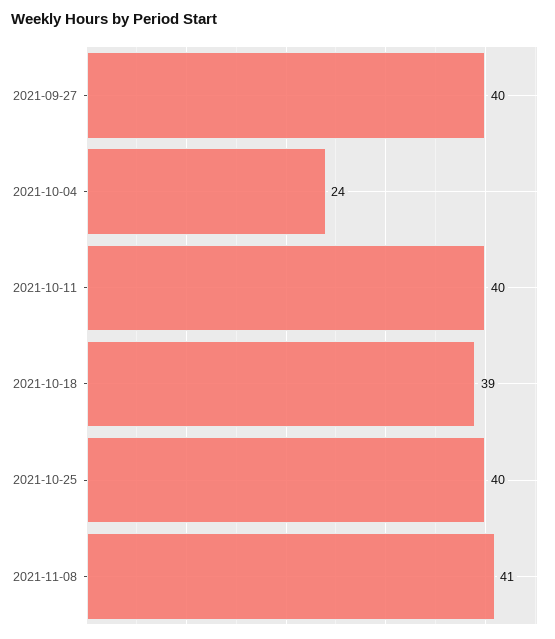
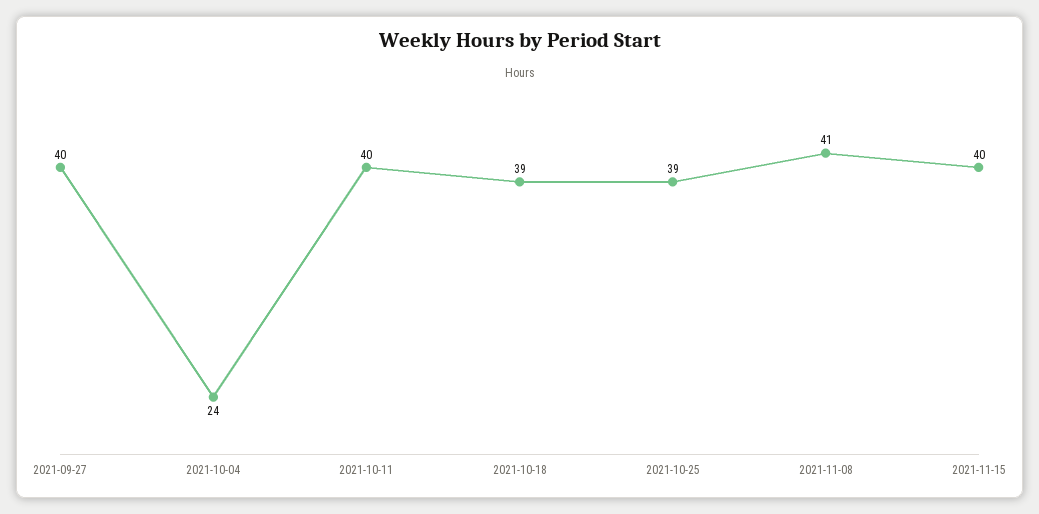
2021-10-25: 40 -> 39
2021-11-15: none -> 40

